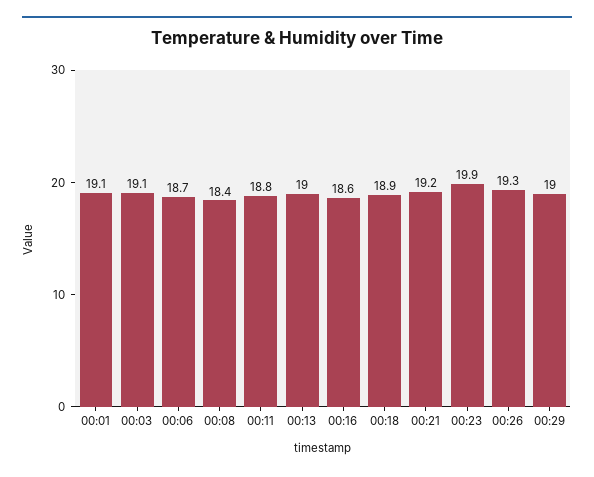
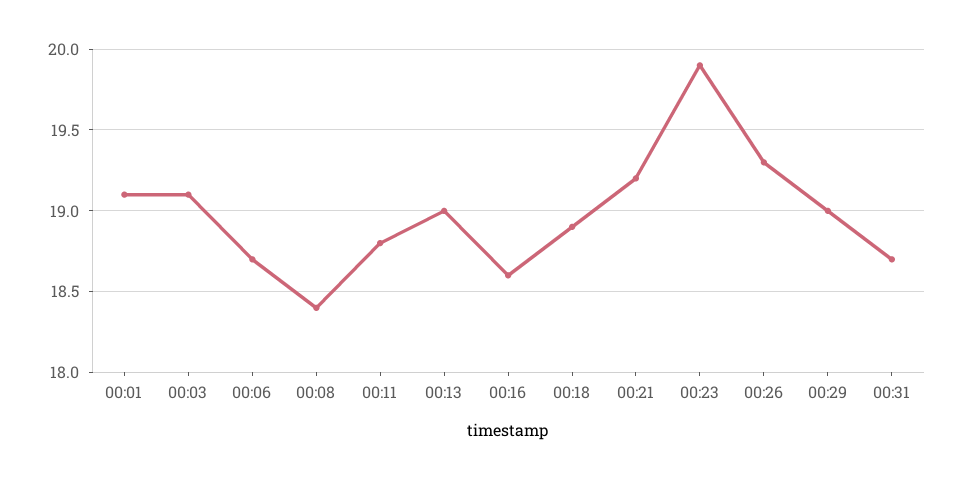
00:31: none -> 18.7

